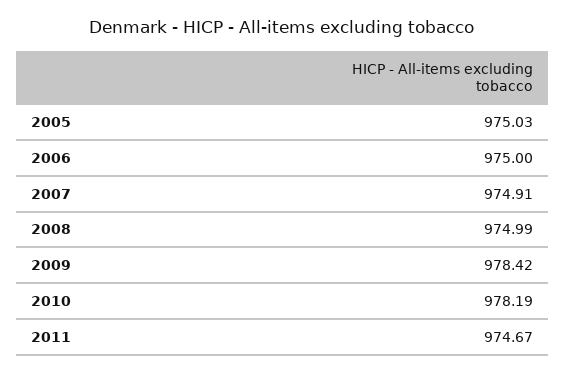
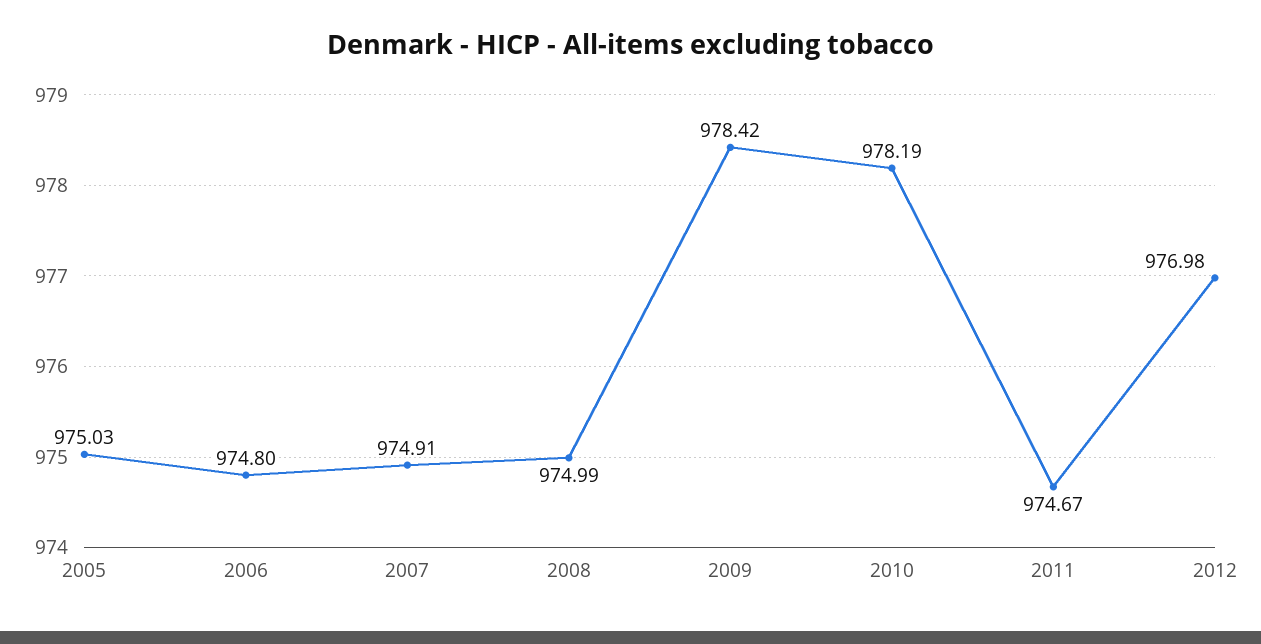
2006: 975 -> 974.8
2012: none -> 976.98

